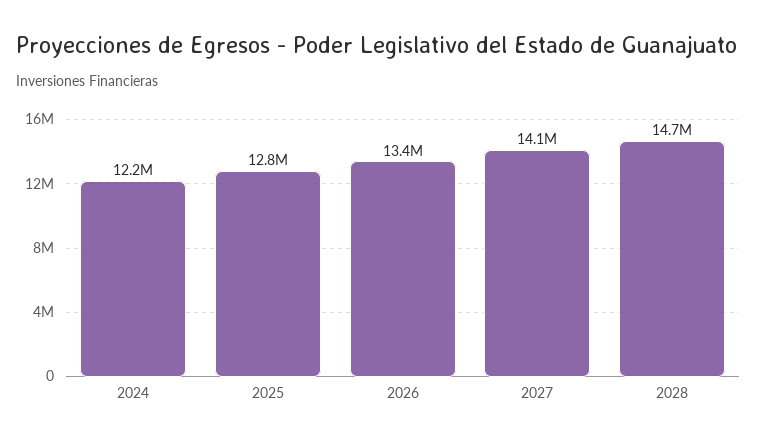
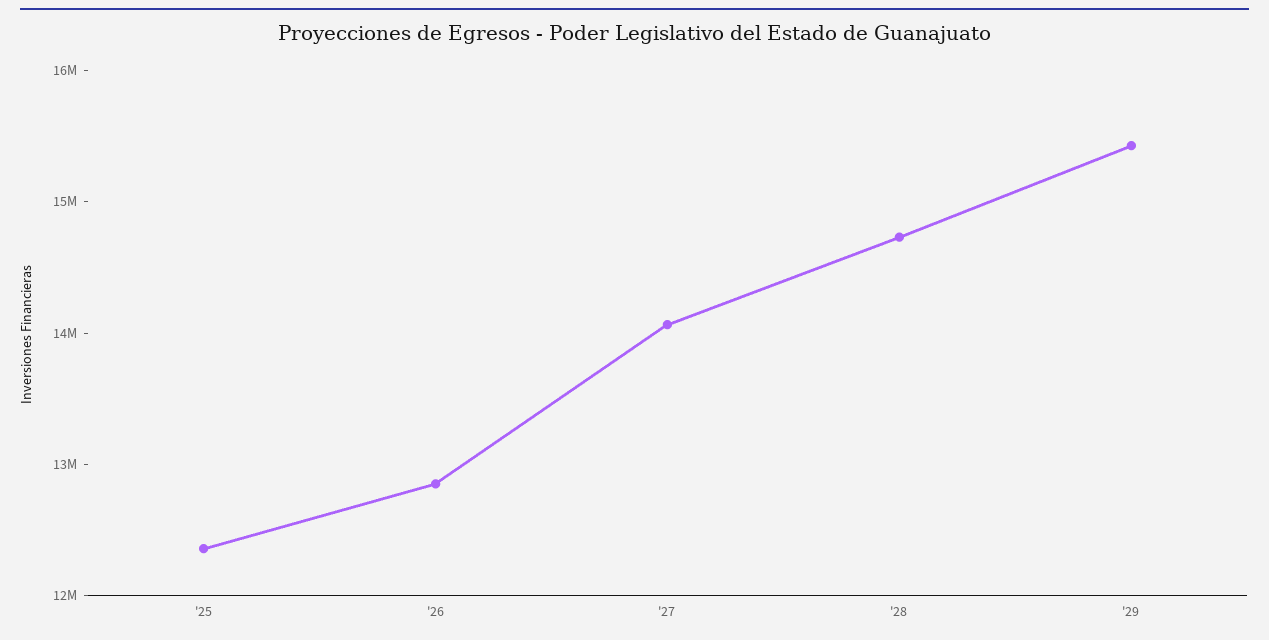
2024: 12200000 -> none
2025: 12800000 -> 12400000
2026: 13400000 -> 12800000
'29: none -> 15400000

